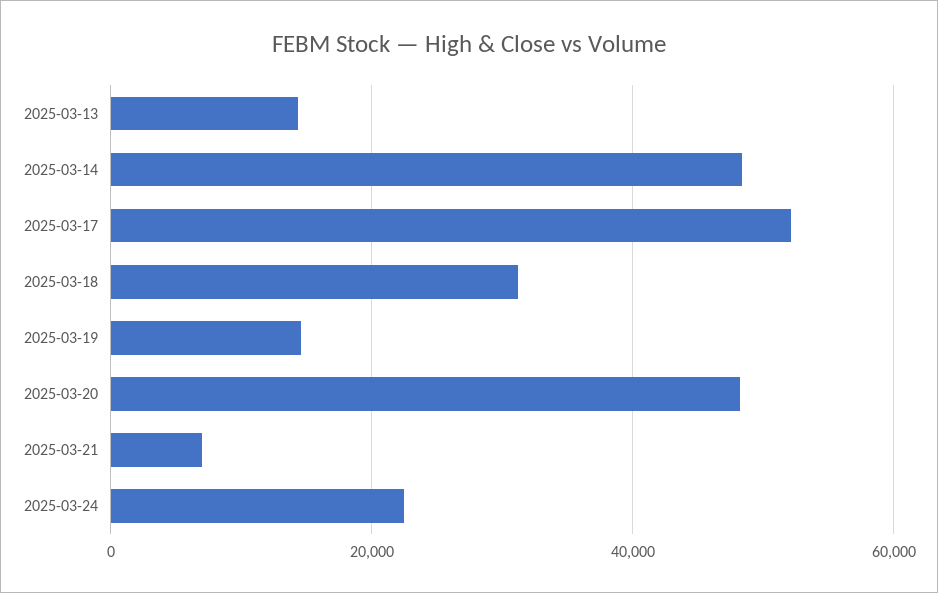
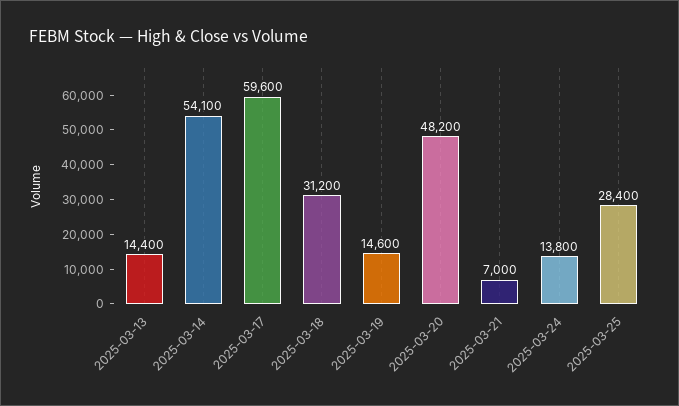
2025-03-14: 48000 -> 54100
2025-03-17: 52000 -> 59600
2025-03-24: 22000 -> 13800
2025-03-25: none -> 28400

